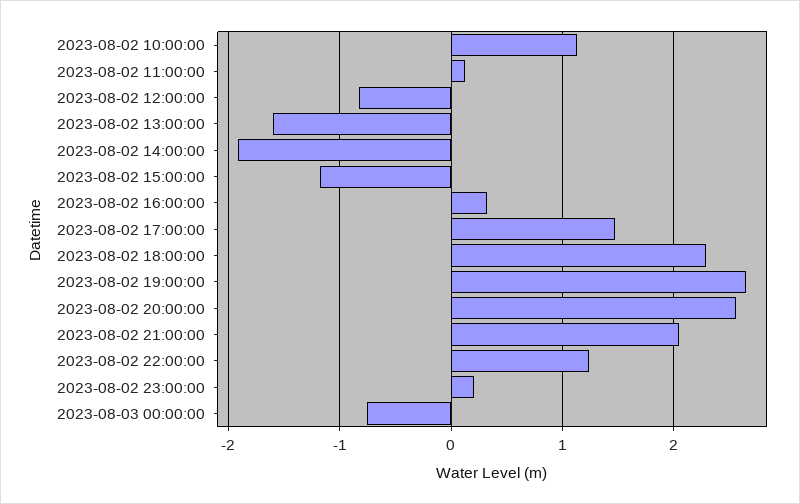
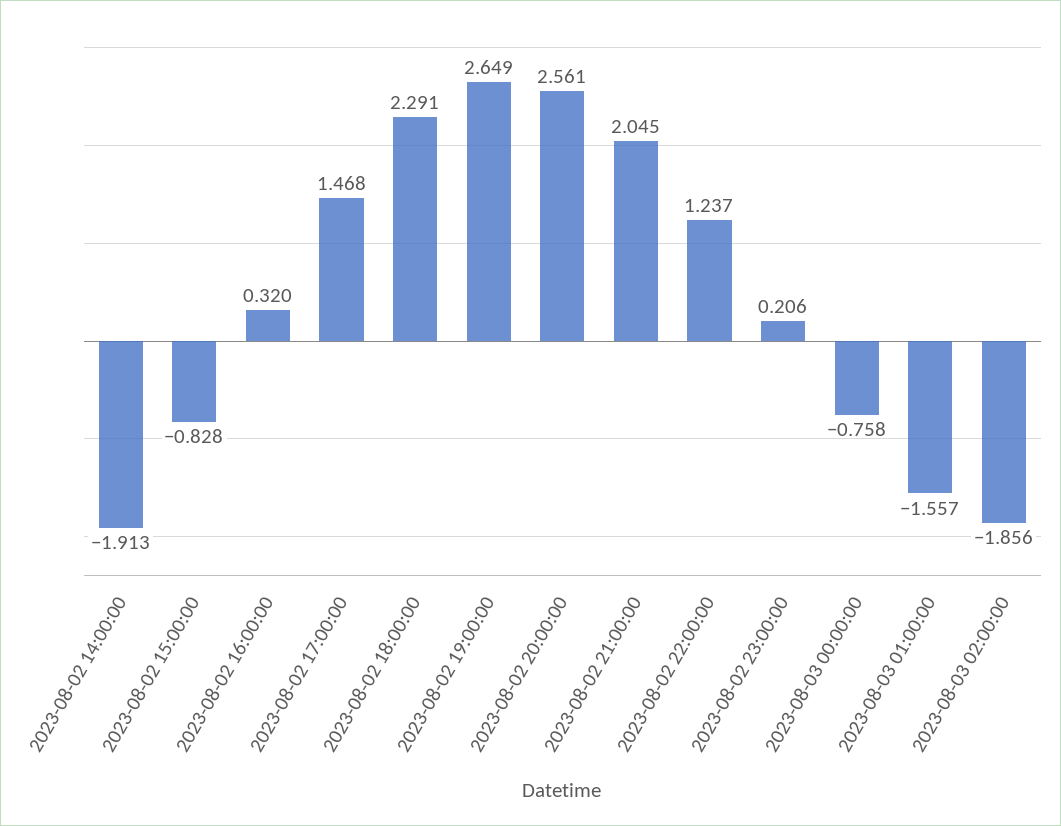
2023-08-02 10:00:00: 1.1 -> none
2023-08-02 11:00:00: 0.1 -> none
2023-08-02 12:00:00: -0.8 -> none
2023-08-02 13:00:00: -1.6 -> none
2023-08-02 15:00:00: -1.2 -> -0.828
2023-08-03 01:00:00: none -> -1.557
2023-08-03 02:00:00: none -> -1.856

